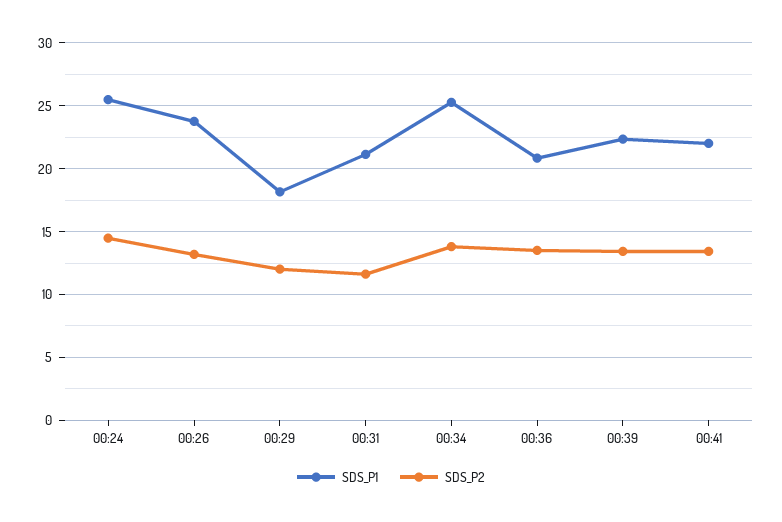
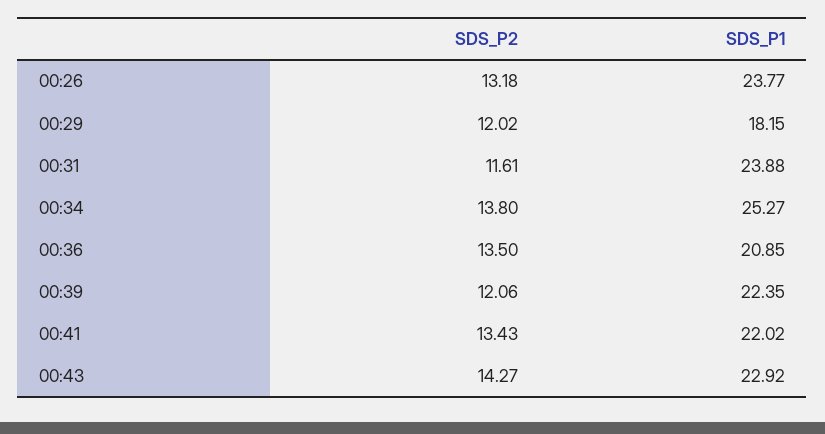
SDS_P1, 00:24: 25.5 -> none
SDS_P2, 00:24: 14.5 -> none
SDS_P1, 00:31: 21 -> 23.88
SDS_P2, 00:39: 13.5 -> 12.06
SDS_P2, 00:43: none -> 14.27
SDS_P1, 00:43: none -> 22.92

